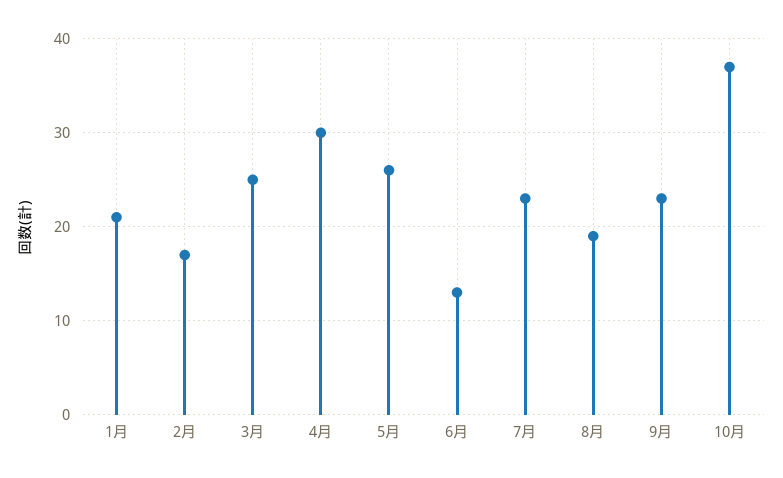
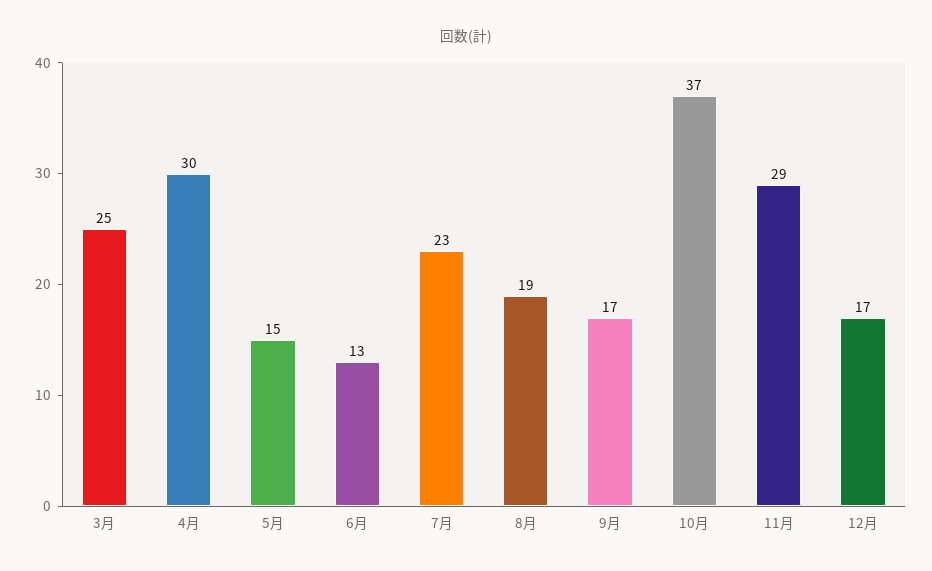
1月: 21 -> none
2月: 17 -> none
5月: 26 -> 15
9月: 23 -> 17
11月: none -> 29
12月: none -> 17

